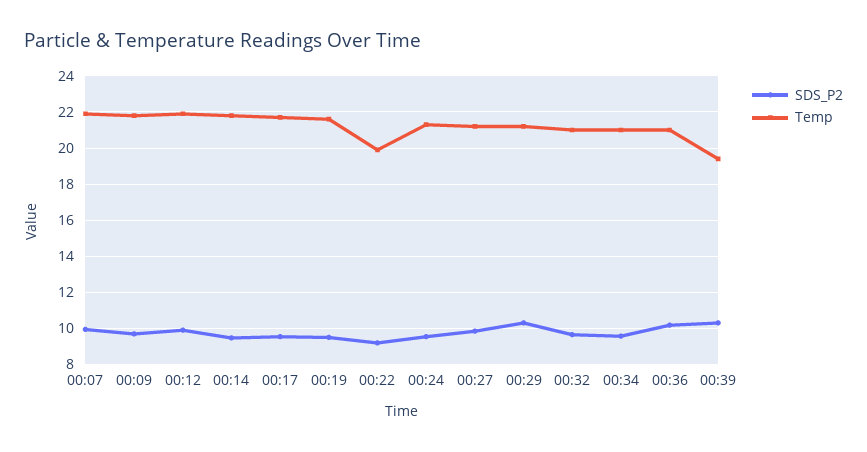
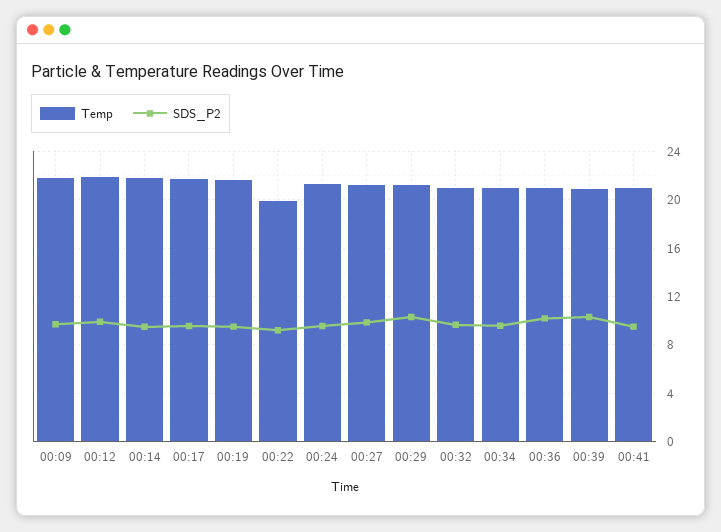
SDS_P2, 00:07: 10 -> none
Temp, 00:07: 22 -> none
Temp, 00:39: 19.5 -> 21
Temp, 00:41: none -> 21
SDS_P2, 00:41: none -> 9.5

